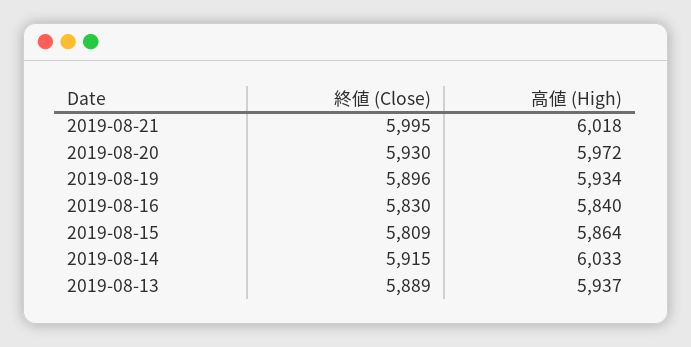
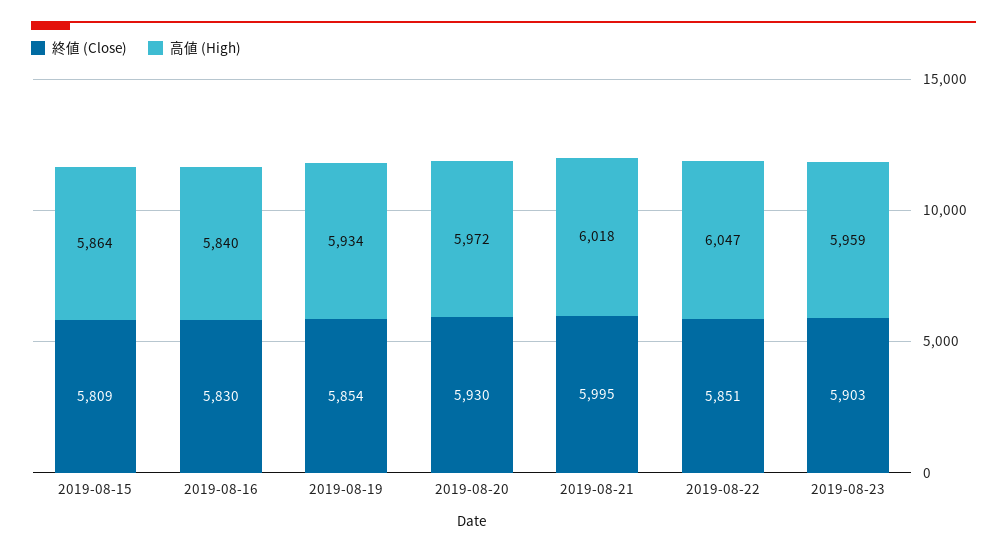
終値 (Close), 2019-08-19: 5896 -> 5854
終値 (Close), 2019-08-14: 5915 -> none
高値 (High), 2019-08-14: 6033 -> none
終値 (Close), 2019-08-13: 5889 -> none
高値 (High), 2019-08-13: 5937 -> none
終値 (Close), 2019-08-22: none -> 5851
高値 (High), 2019-08-22: none -> 6047
終値 (Close), 2019-08-23: none -> 5903
高値 (High), 2019-08-23: none -> 5959

